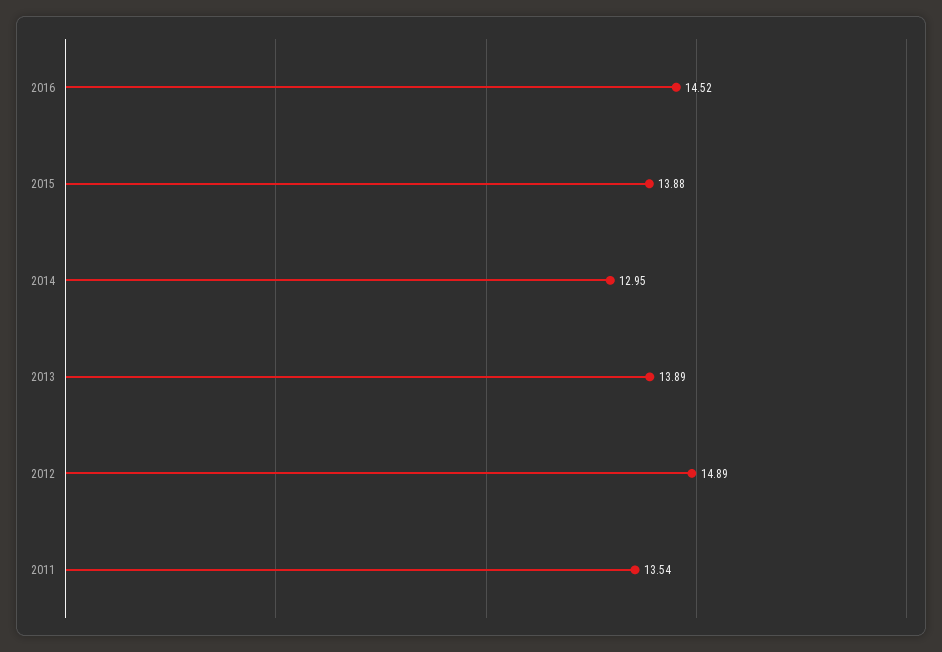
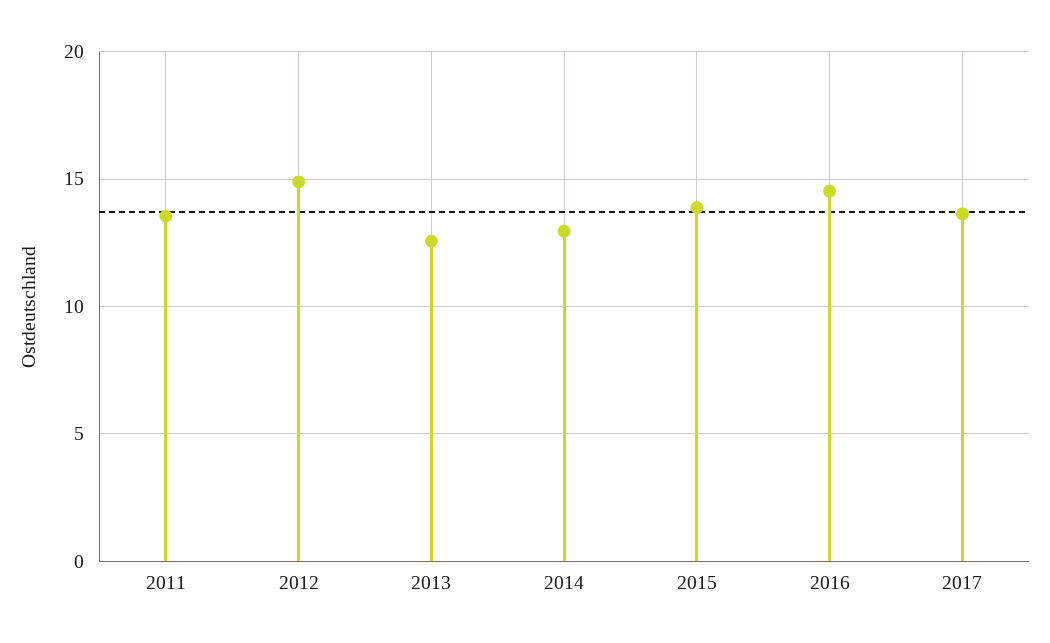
2013: 13.89 -> 12.5
2017: none -> 13.5

